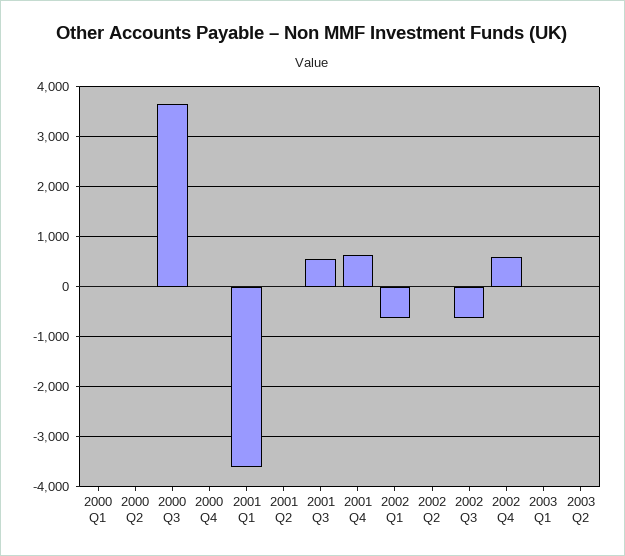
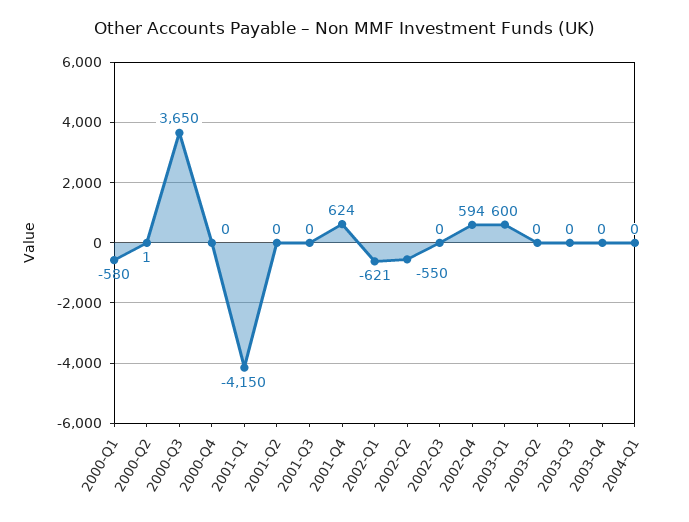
2000 Q1: 0 -> -580
2001 Q1: -3600 -> -4150
2001 Q3: 600 -> 0
2002 Q2: 0 -> -550
2002 Q3: -600 -> 0
2003 Q1: 0 -> 600
2003-Q3: none -> 0
2003-Q4: none -> 0
2004-Q1: none -> 0

